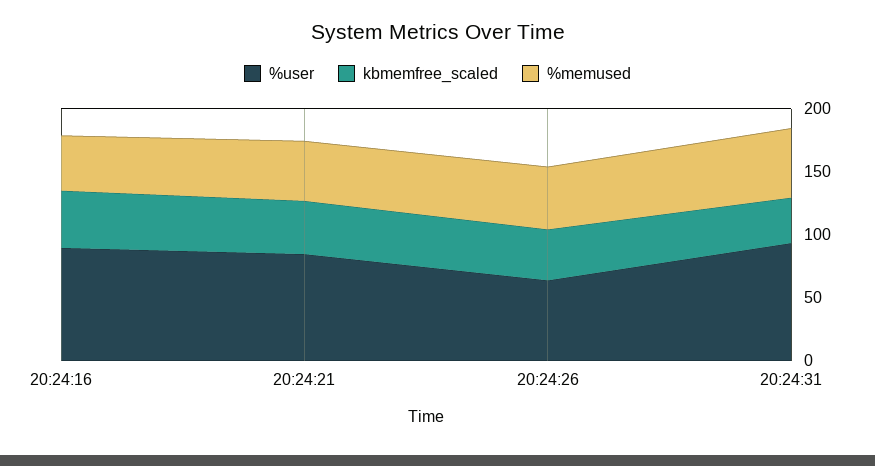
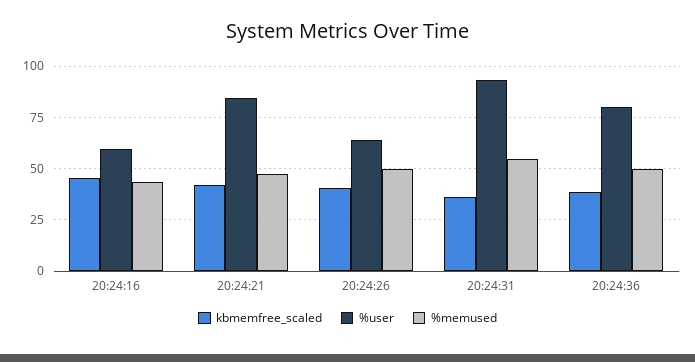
%user, 20:24:16: 90 -> 60
kbmemfree_scaled, 20:24:36: none -> 40
%user, 20:24:36: none -> 80
%memused, 20:24:36: none -> 50

